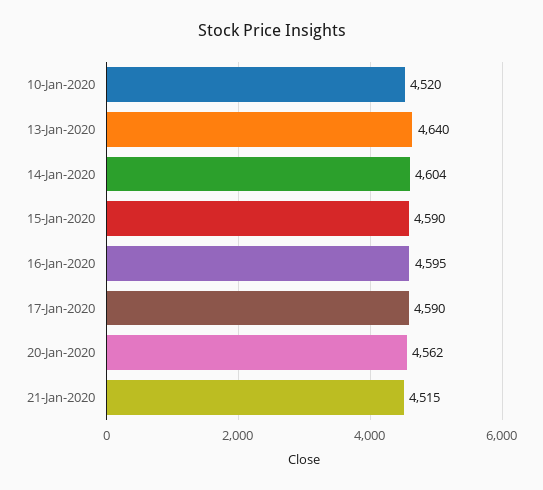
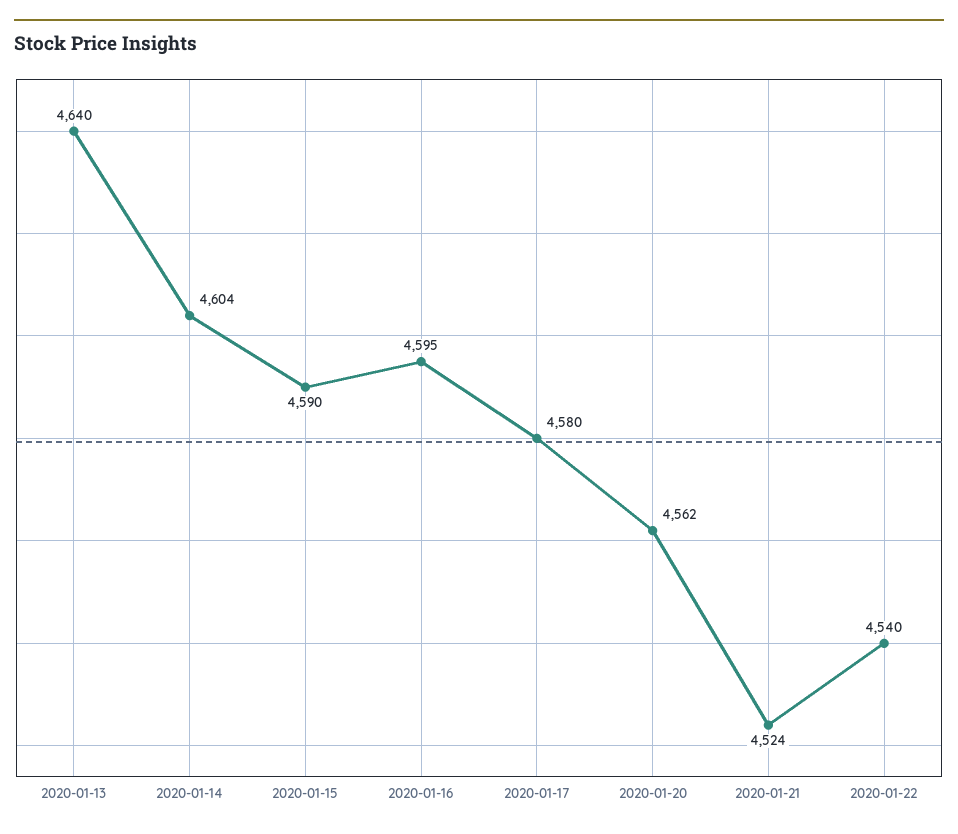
10-Jan-2020: 4520 -> none
17-Jan-2020: 4590 -> 4580
21-Jan-2020: 4515 -> 4524
2020-01-22: none -> 4540

